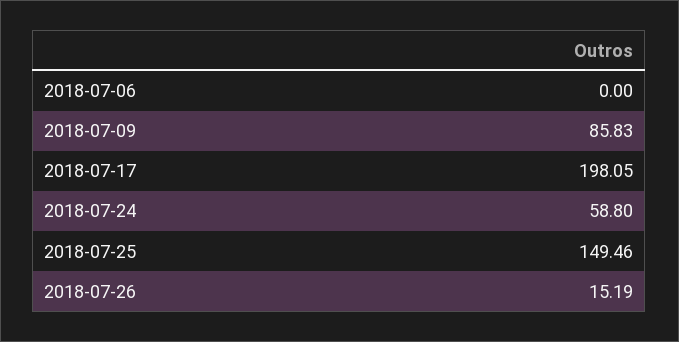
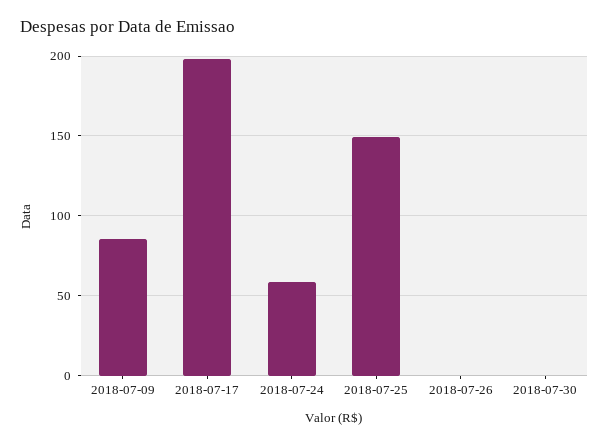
2018-07-06: 0 -> none
2018-07-26: 15.19 -> 0
2018-07-30: none -> 0

